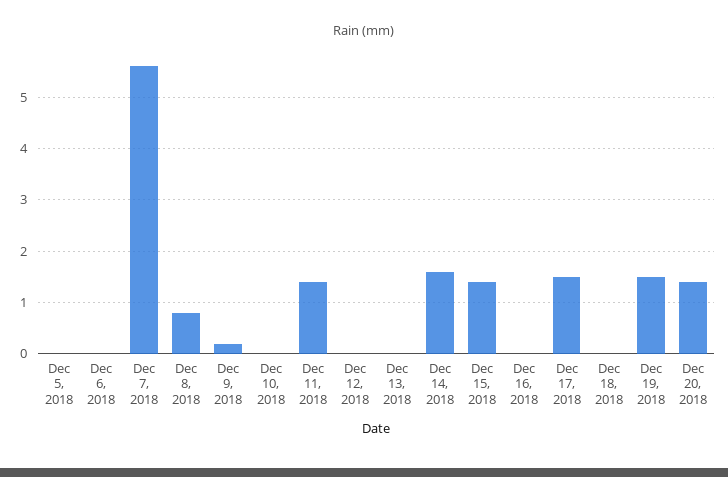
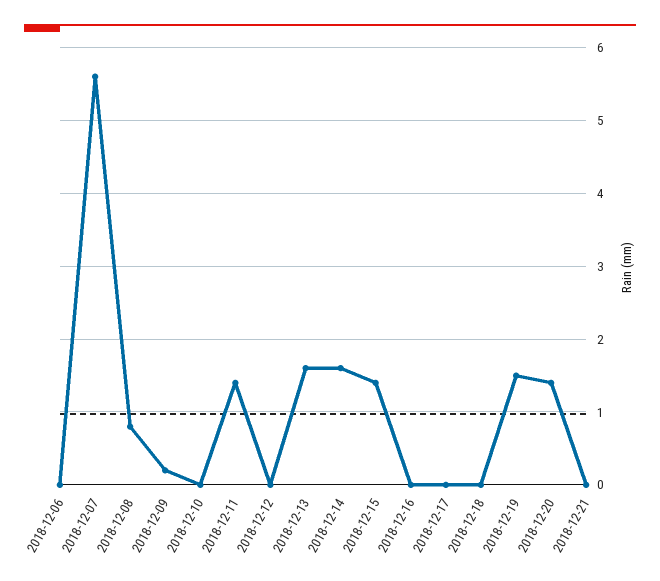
Dec 5, 2018: 0 -> none
Dec 13, 2018: 0 -> 1.6
Dec 17, 2018: 1.5 -> 0
2018-12-21: none -> 0

